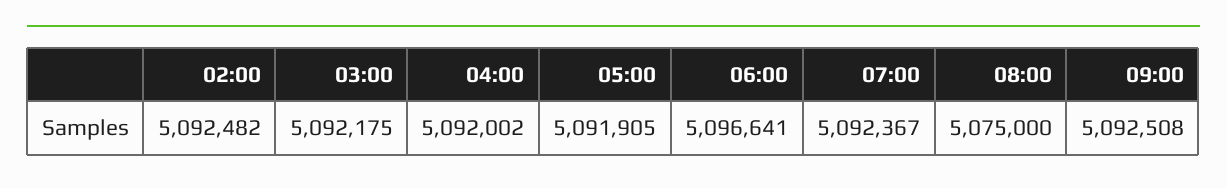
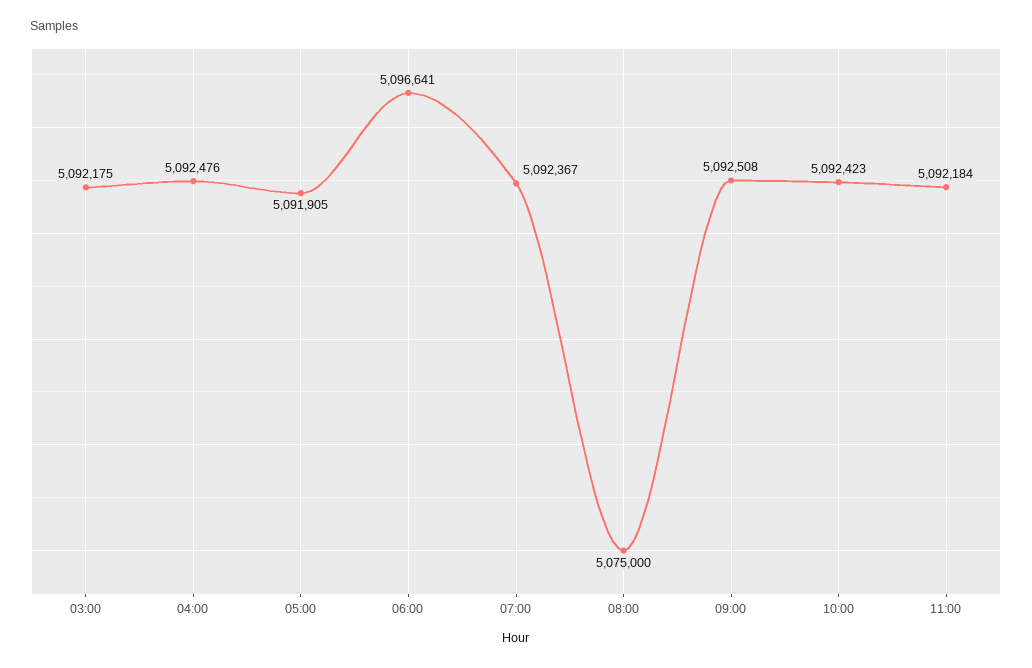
02:00: 5092482 -> none
04:00: 5092002 -> 5092476
10:00: none -> 5092423
11:00: none -> 5092184

